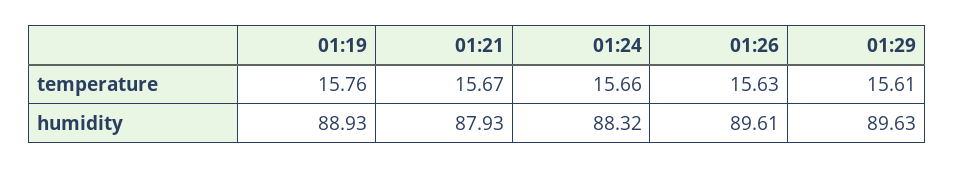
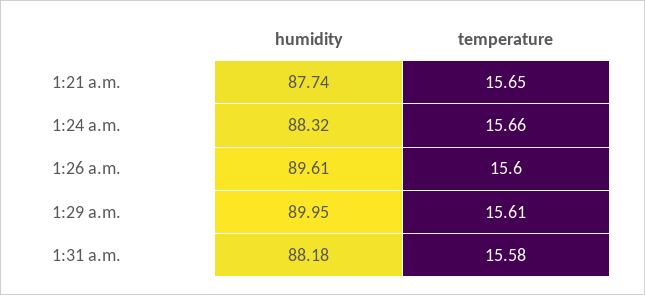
01:19, temperature: 15.76 -> none
01:21, temperature: 15.67 -> 15.65
01:26, temperature: 15.63 -> 15.6
01:19, humidity: 88.93 -> none
01:21, humidity: 87.93 -> 87.74
01:29, humidity: 89.63 -> 89.95
1:31 a.m., humidity: none -> 88.18
1:31 a.m., temperature: none -> 15.58

